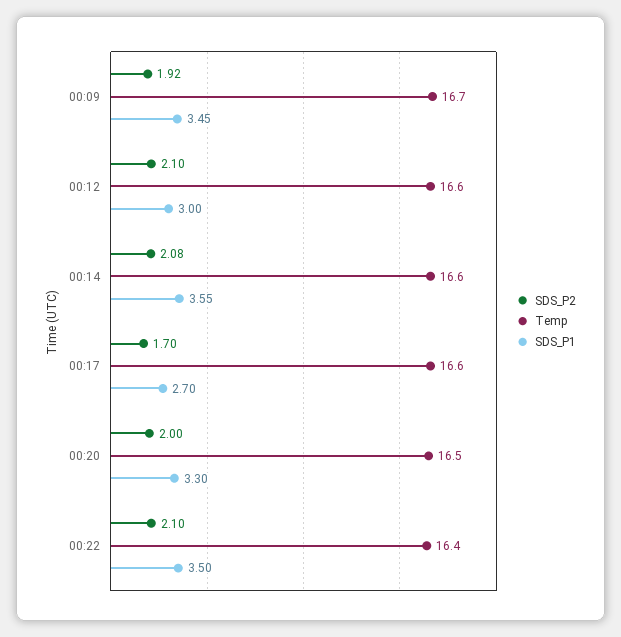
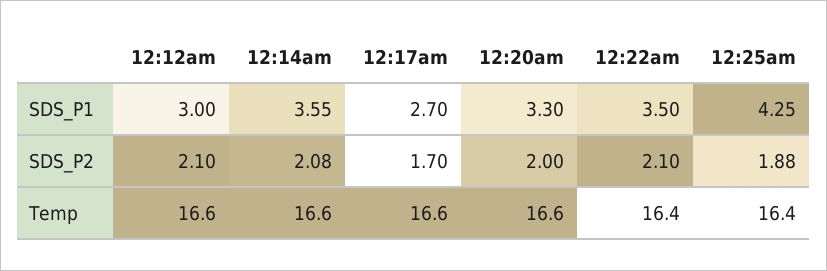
SDS_P2, 00:09: 1.92 -> none
Temp, 00:09: 16.7 -> none
SDS_P1, 00:09: 3.45 -> none
Temp, 00:20: 16.5 -> 16.6
SDS_P1, 12:25am: none -> 4.25
SDS_P2, 12:25am: none -> 1.88
Temp, 12:25am: none -> 16.4

